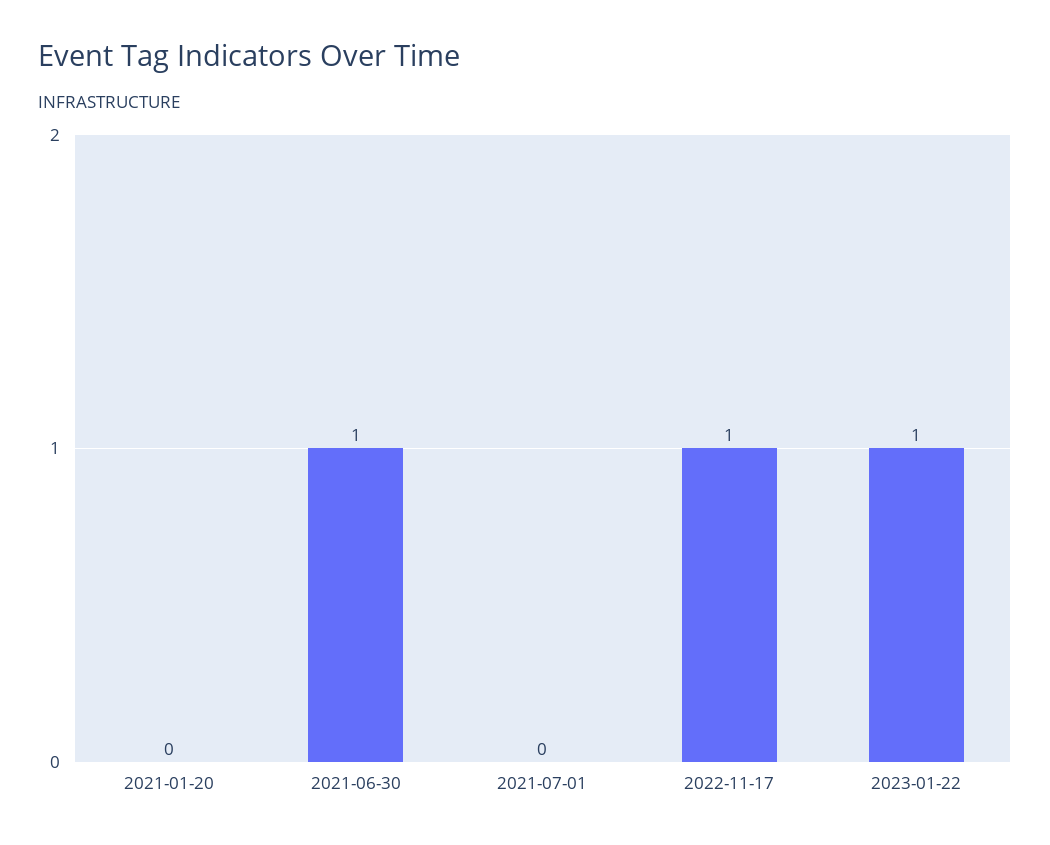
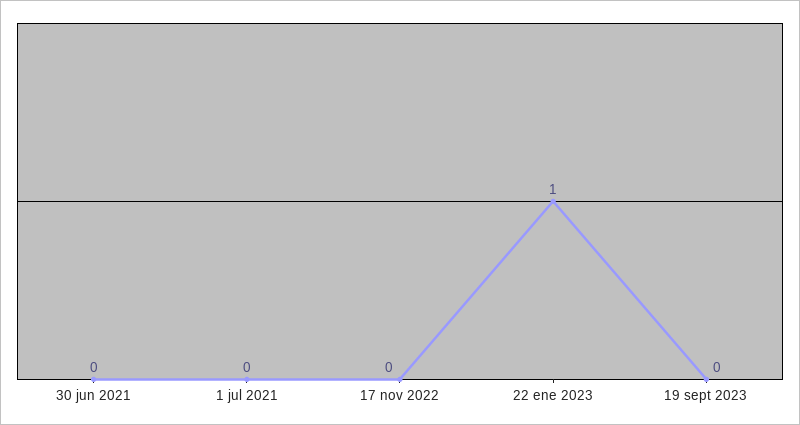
2021-01-20: 0 -> none
2021-06-30: 1 -> 0
2022-11-17: 1 -> 0
19 sept 2023: none -> 0

